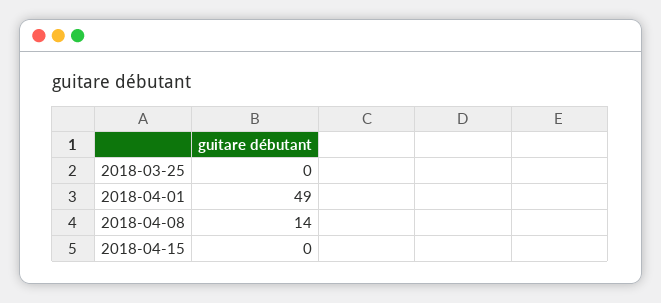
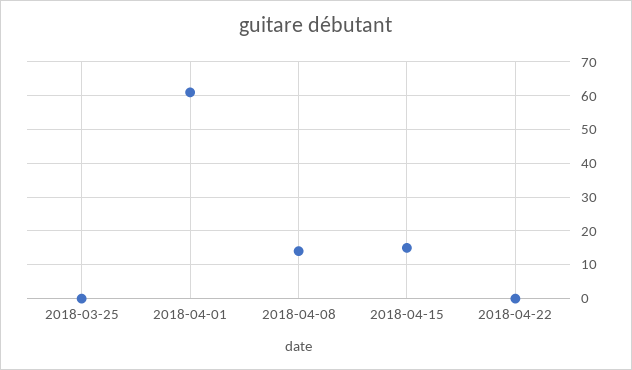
2018-04-01: 49 -> 60
2018-04-15: 0 -> 15
2018-04-22: none -> 0

